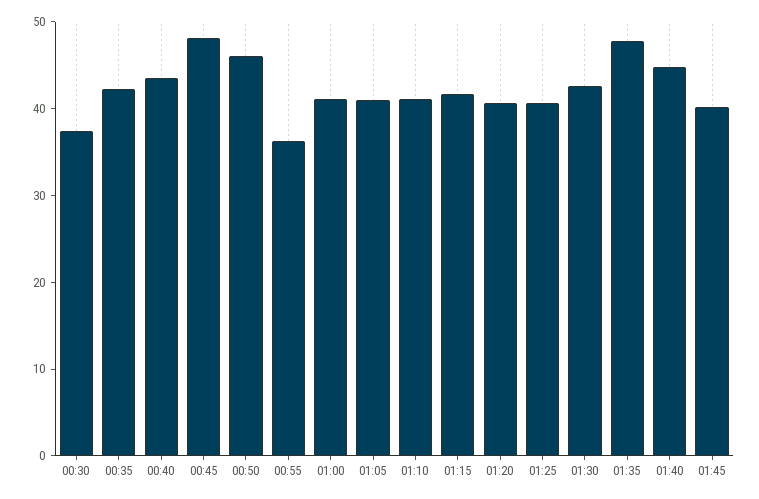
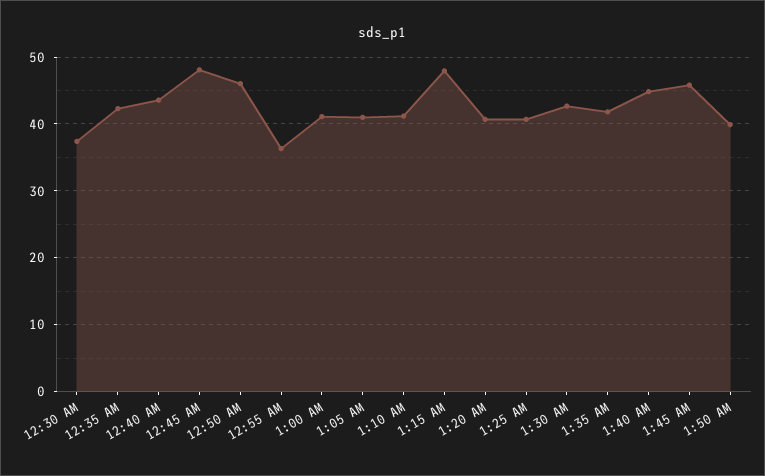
01:15: 42 -> 48
01:35: 48 -> 42
01:45: 40 -> 46
1:50 AM: none -> 40

